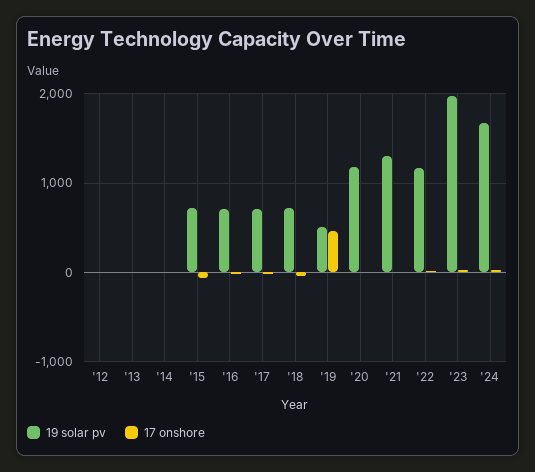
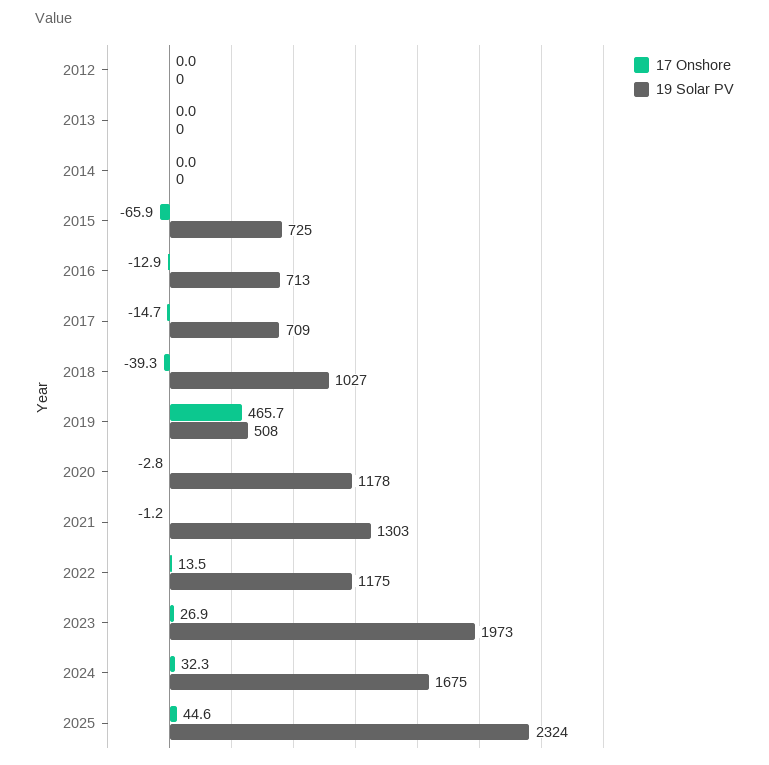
19 solar pv, '18: 700 -> 1027
17 onshore, 2025: none -> 44.6
19 solar pv, 2025: none -> 2324

